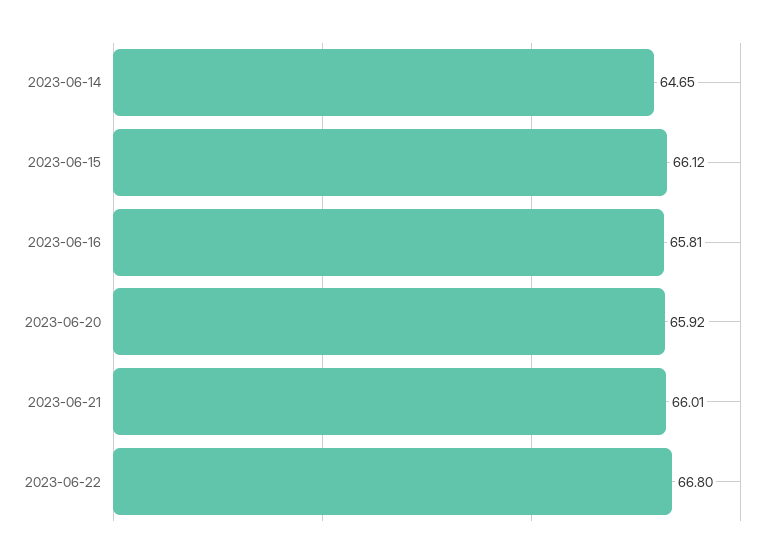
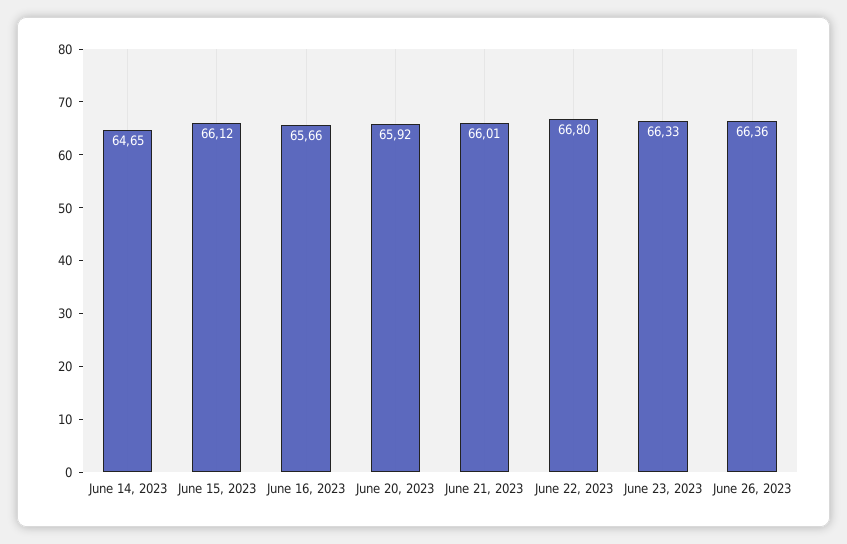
2023-06-16: 65.81 -> 65.66
June 23, 2023: none -> 66.33
June 26, 2023: none -> 66.36

